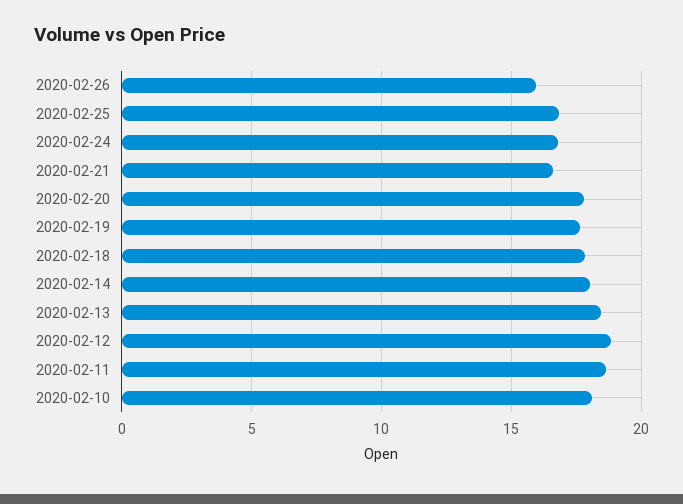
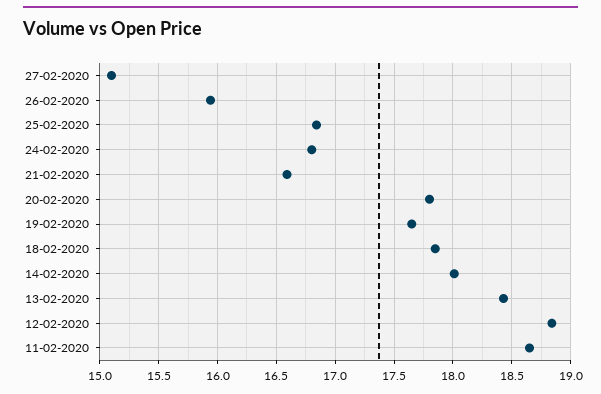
2020-02-10: 18 -> none
27-02-2020: none -> 15.1

